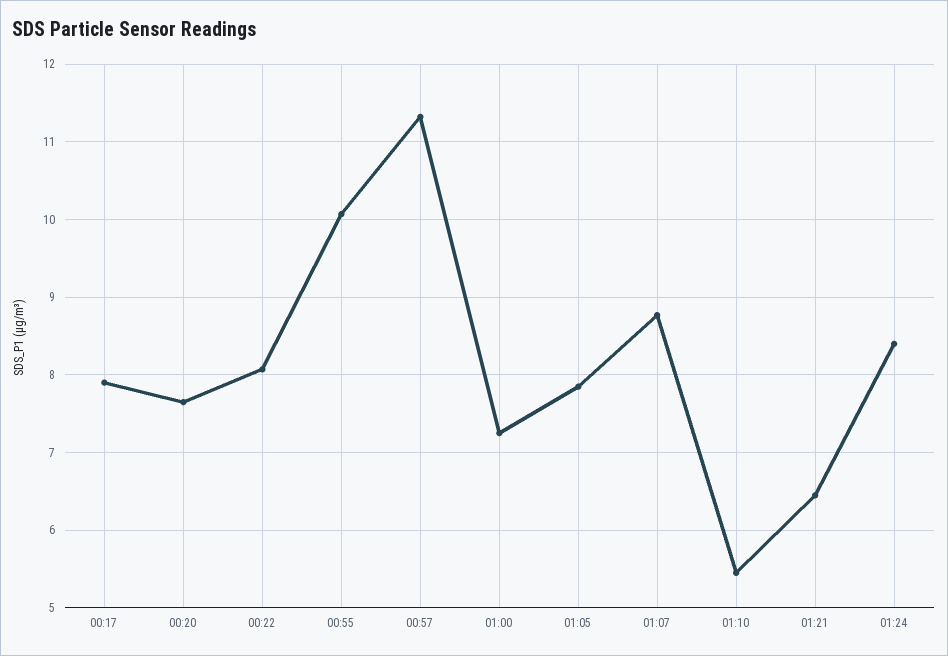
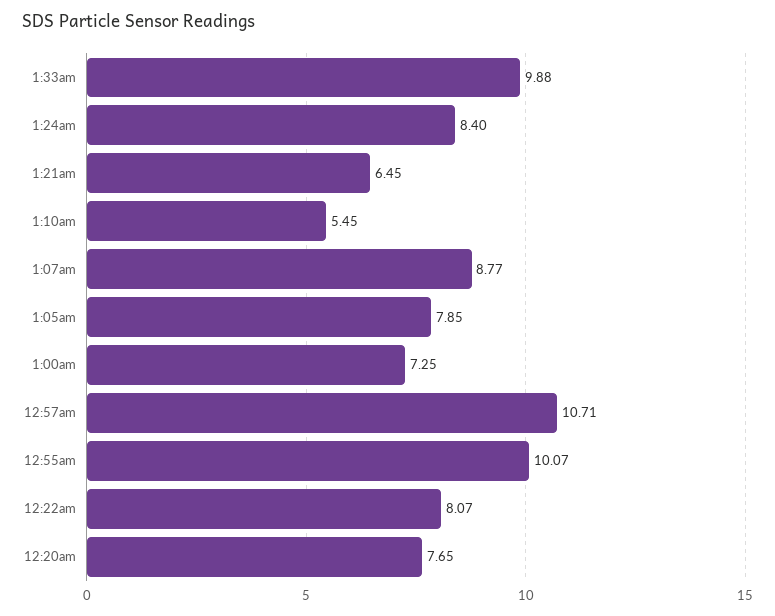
00:17: 7.9 -> none
00:57: 11.3 -> 10.71
1:33am: none -> 9.88

